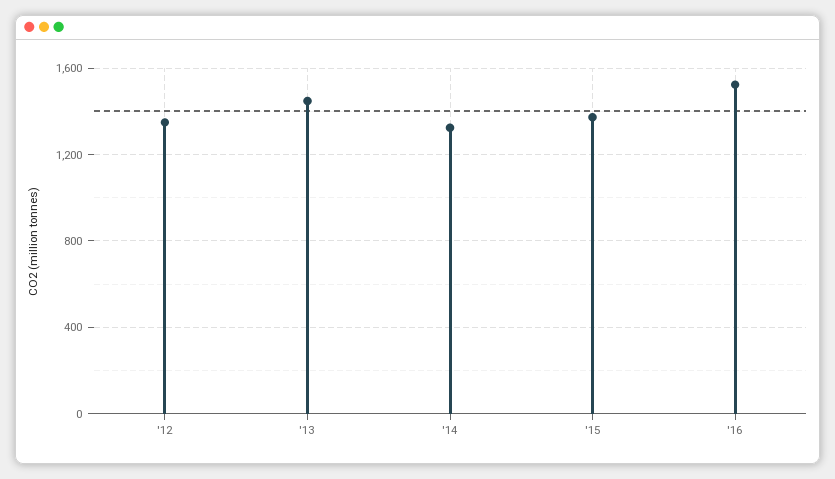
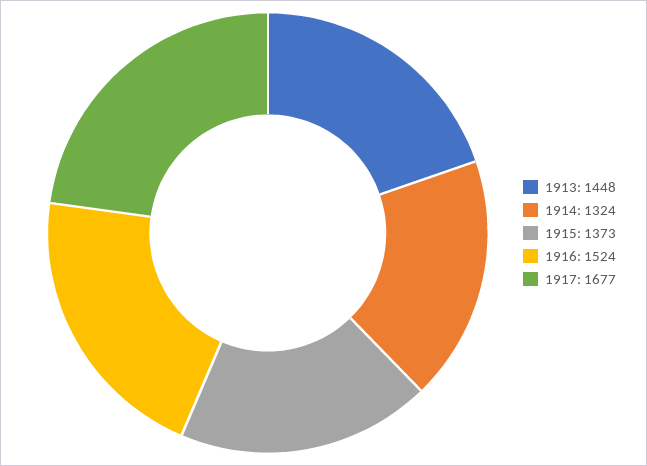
'12: 1350 -> none
1917: none -> 1677

